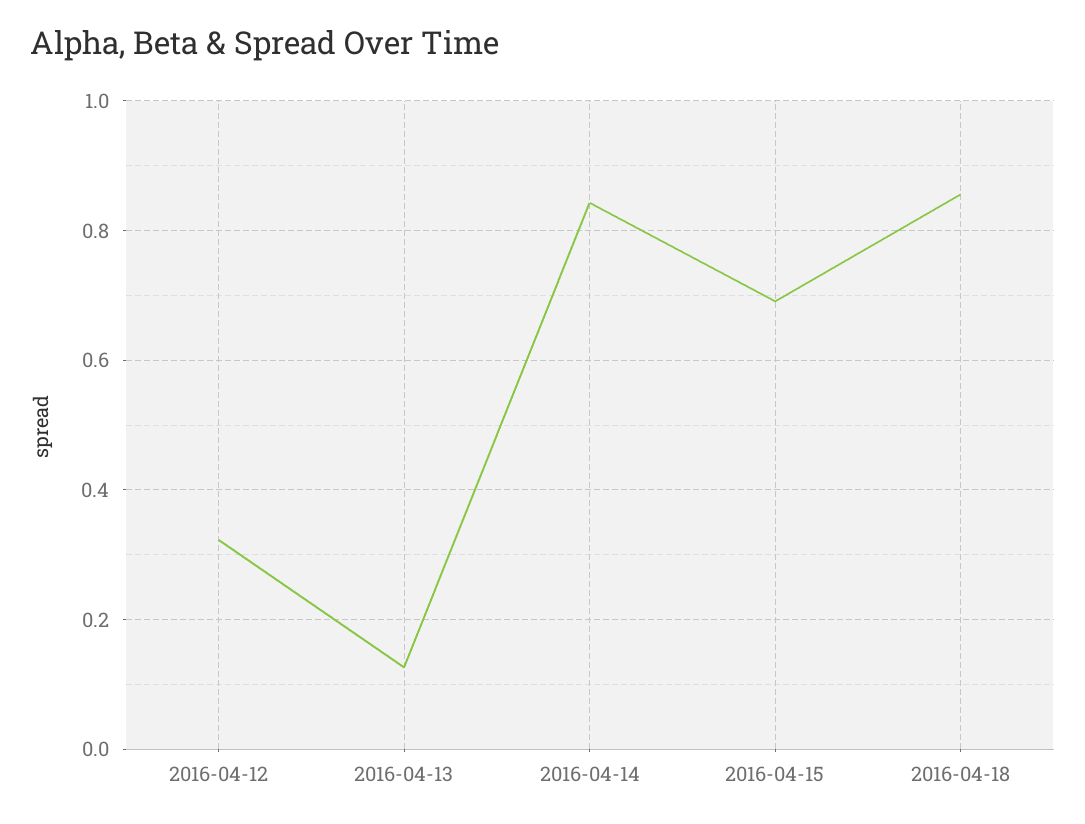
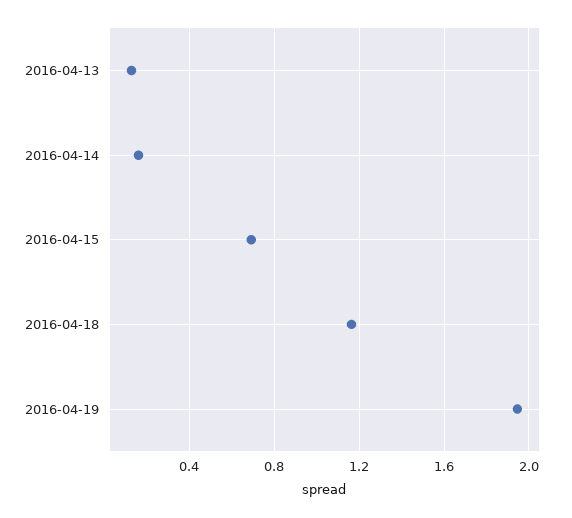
2016-04-12: 0.32 -> none
2016-04-14: 0.84 -> 0.15
2016-04-18: 0.86 -> 1.15
2016-04-19: none -> 1.95

